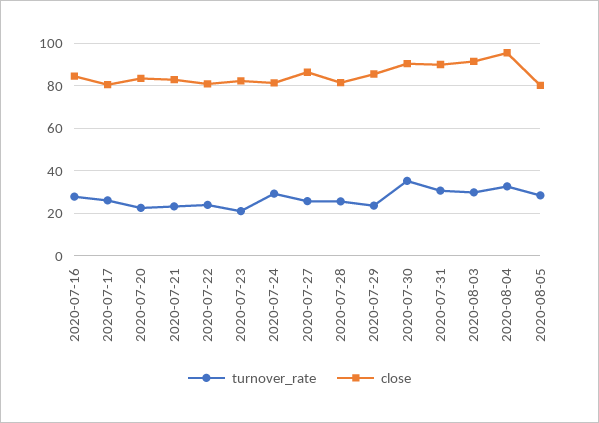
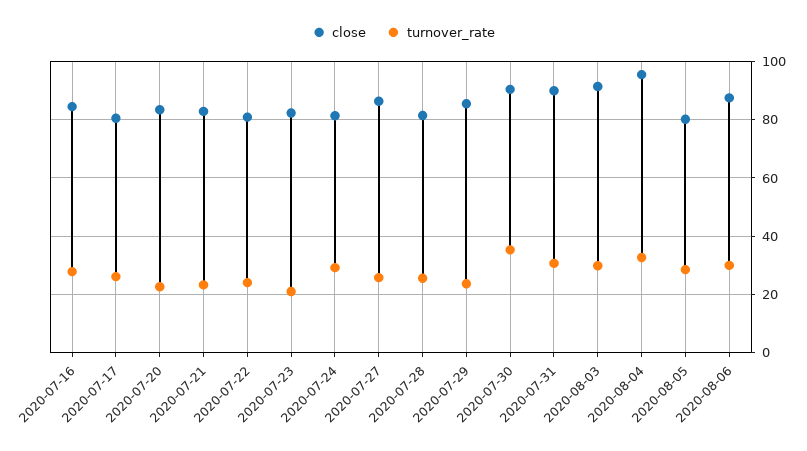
close, 2020-08-06: none -> 87.5
turnover_rate, 2020-08-06: none -> 30

